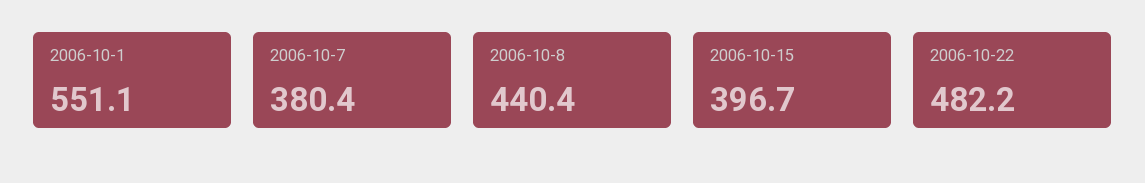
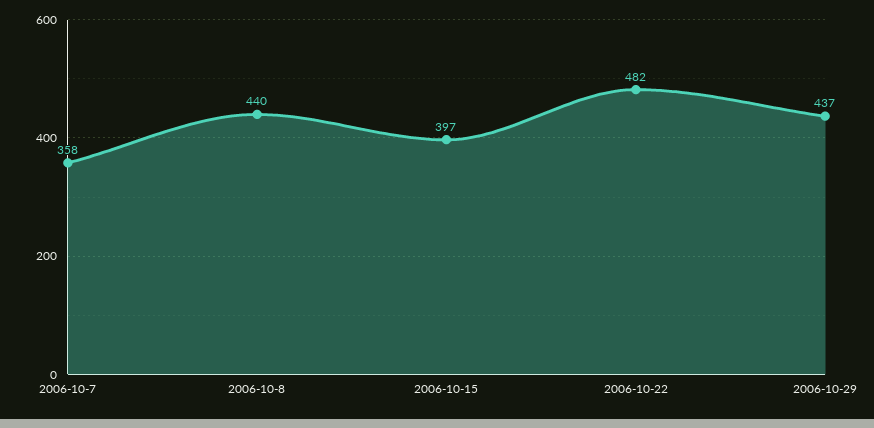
2006-10-1: 551.1 -> none
2006-10-7: 380.4 -> 358
2006-10-29: none -> 437

